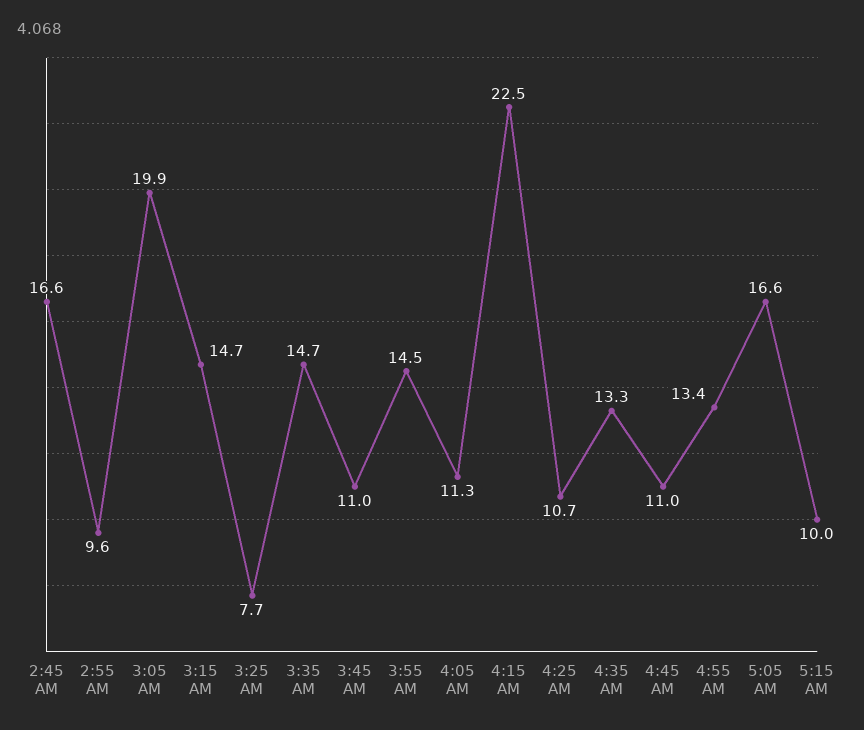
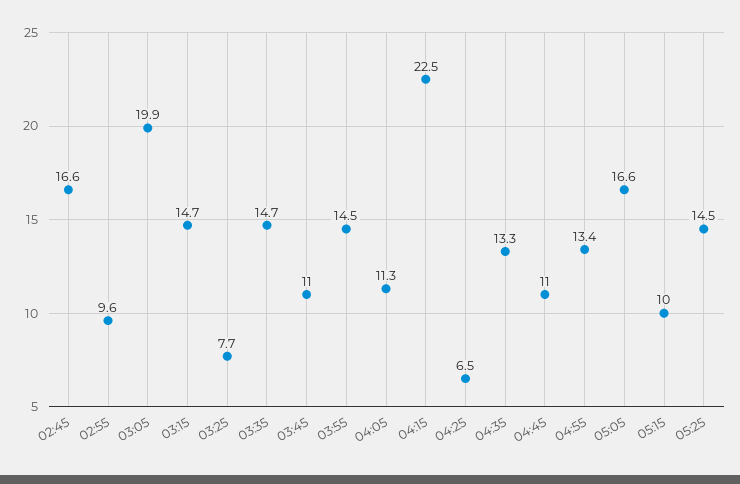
4:25 AM: 10.7 -> 6.5
05:25: none -> 14.5

